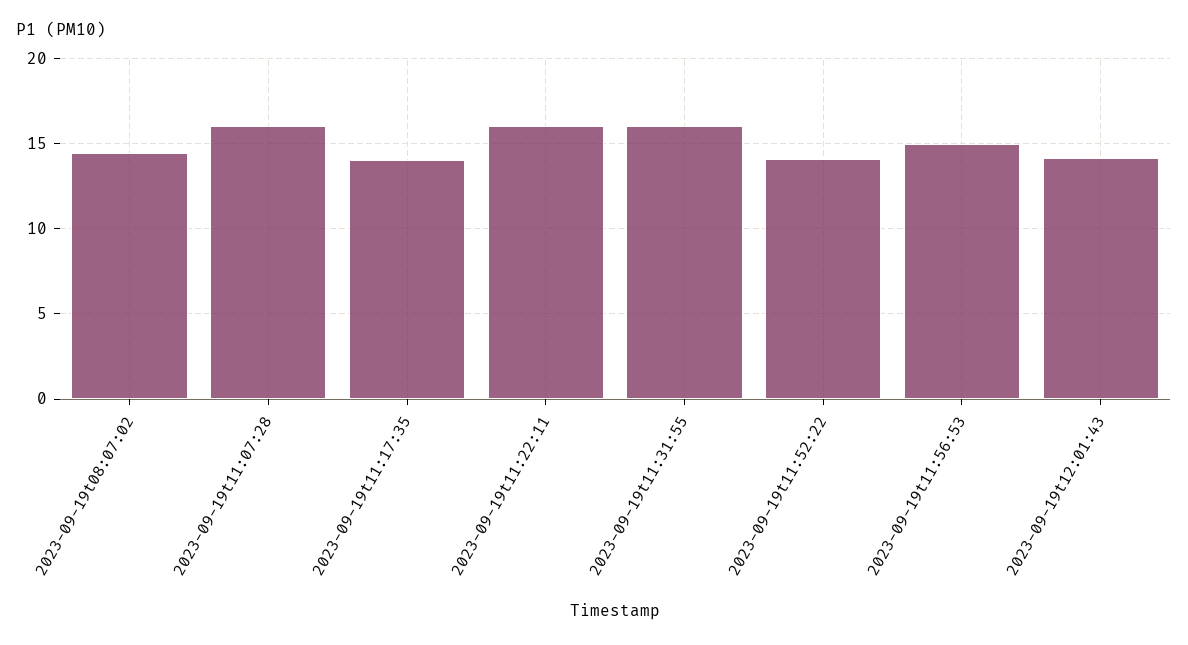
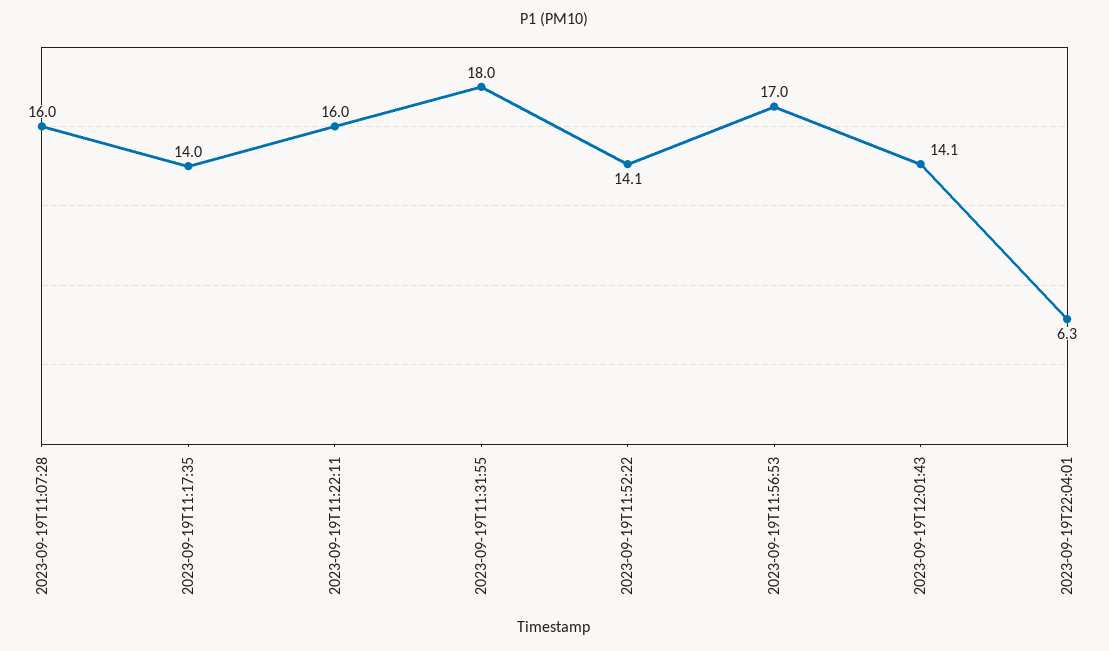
2023-09-19t08:07:02: 14.5 -> none
2023-09-19t11:31:55: 16 -> 18
2023-09-19t11:56:53: 15 -> 17
2023-09-19T22:04:01: none -> 6.3

